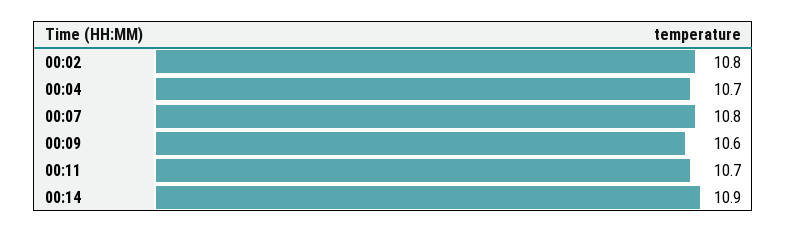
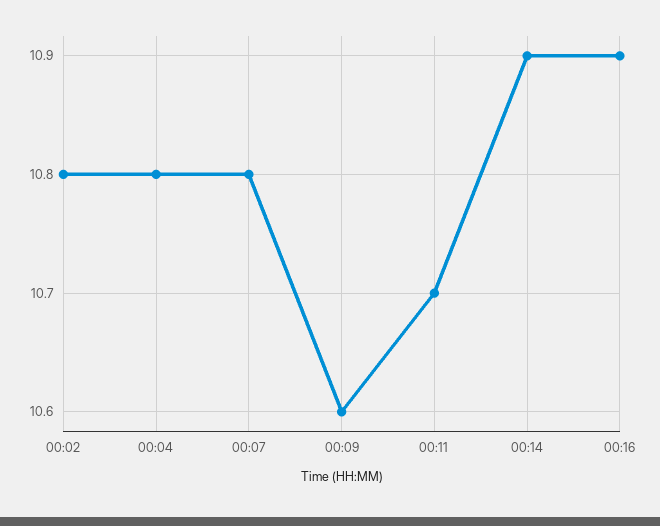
00:04: 10.7 -> 10.8
00:16: none -> 10.9

